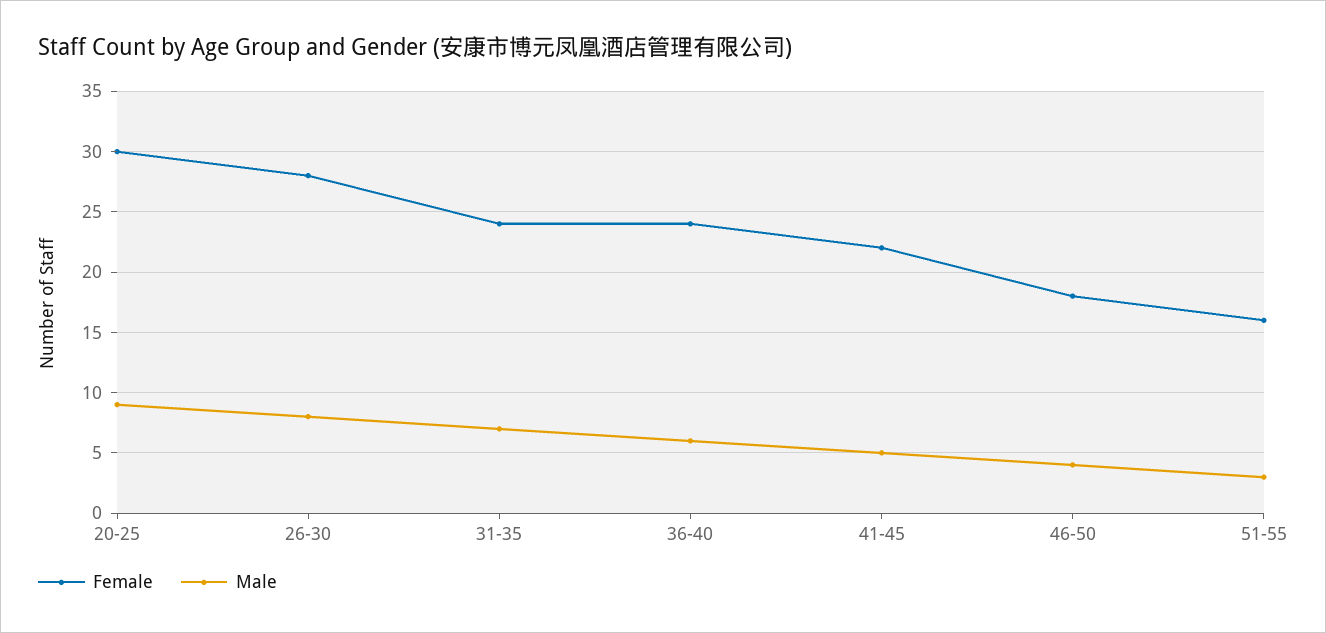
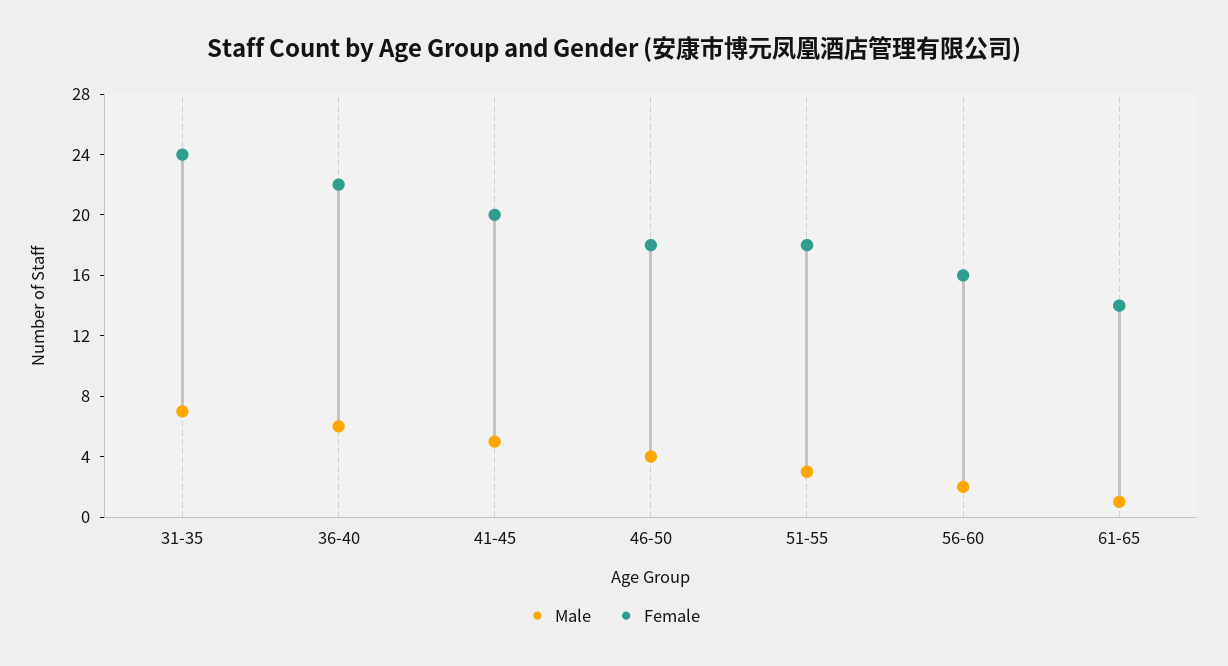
Female, 20-25: 30 -> none
Male, 20-25: 9 -> none
Female, 26-30: 28 -> none
Male, 26-30: 8 -> none
Female, 36-40: 24 -> 22
Female, 41-45: 22 -> 20
Female, 51-55: 16 -> 18
Male, 56-60: none -> 2
Female, 56-60: none -> 16
Male, 61-65: none -> 1
Female, 61-65: none -> 14

